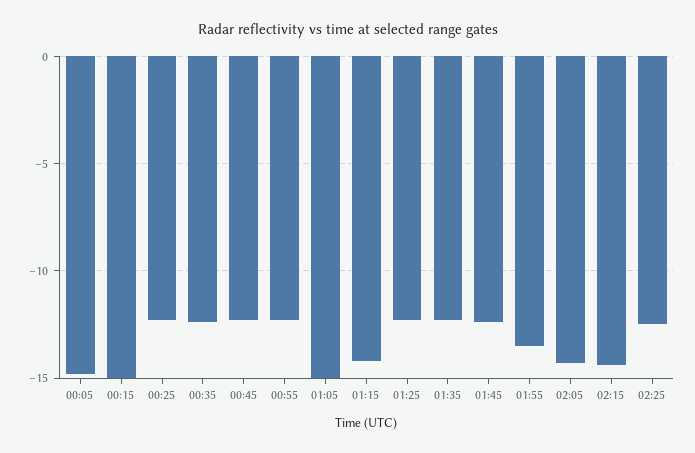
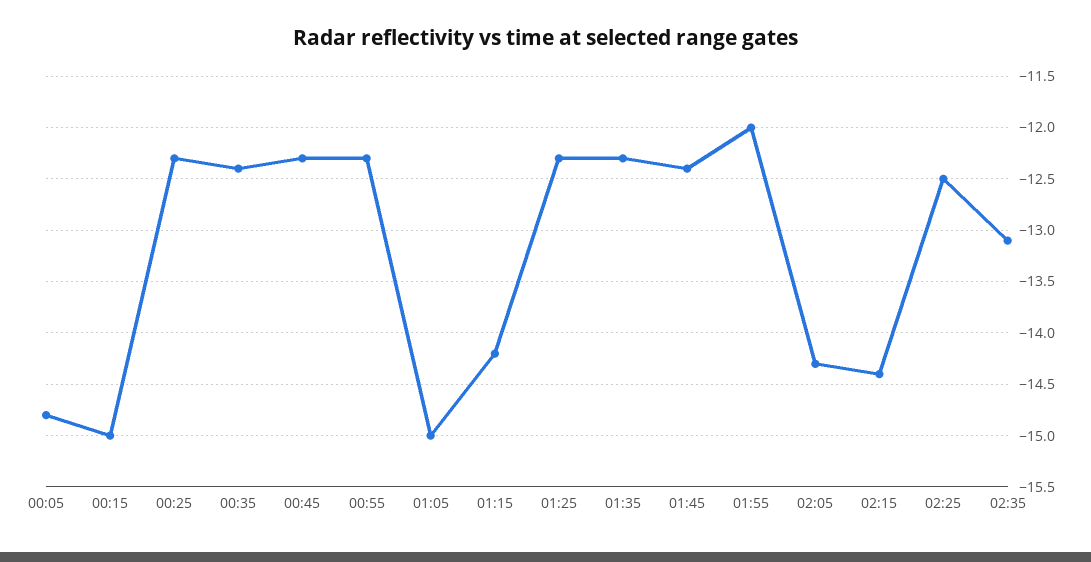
01:55: -13.5 -> -12
02:35: none -> -13.1

